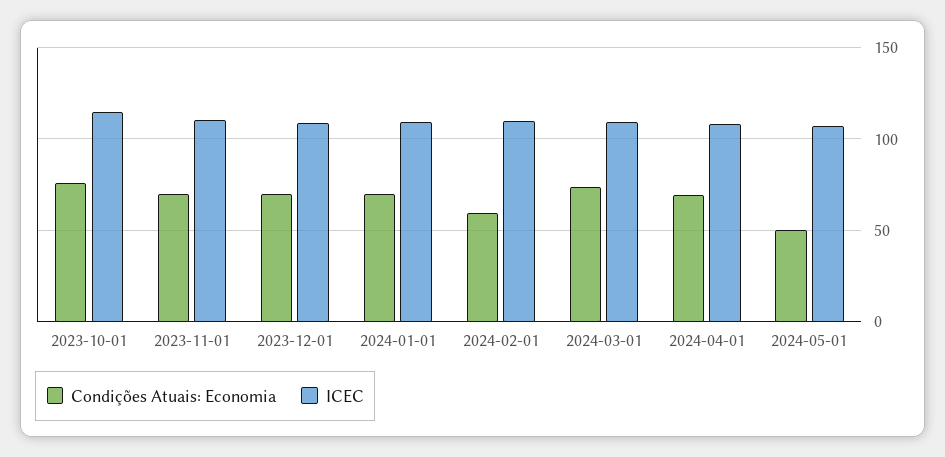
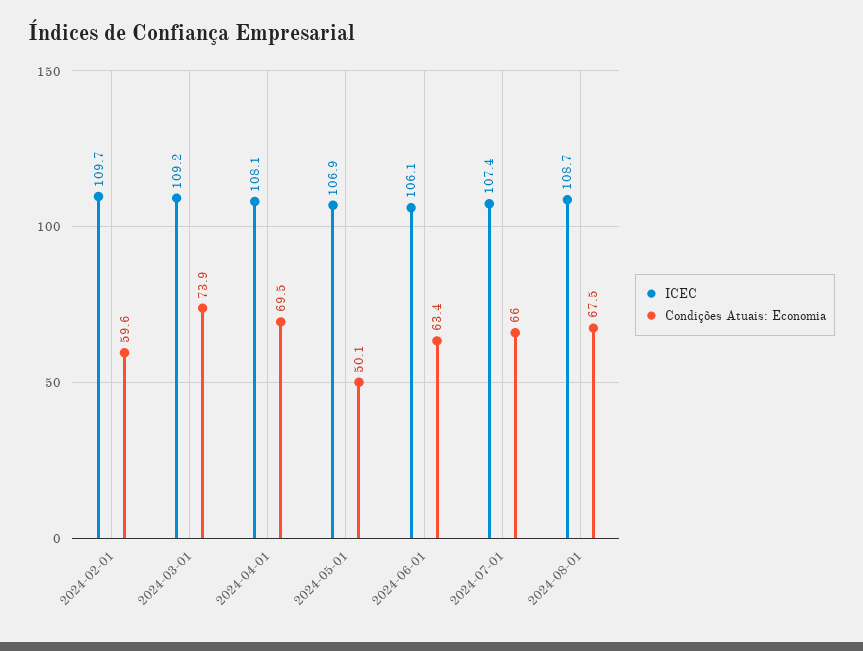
Condições Atuais: Economia, 2023-10-01: 75 -> none
ICEC, 2023-10-01: 115 -> none
Condições Atuais: Economia, 2023-11-01: 70 -> none
ICEC, 2023-11-01: 110 -> none
Condições Atuais: Economia, 2023-12-01: 70 -> none
ICEC, 2023-12-01: 110 -> none
Condições Atuais: Economia, 2024-01-01: 70 -> none
ICEC, 2024-01-01: 110 -> none
ICEC, 2024-06-01: none -> 106.1
Condições Atuais: Economia, 2024-06-01: none -> 63.4
ICEC, 2024-07-01: none -> 107.4
Condições Atuais: Economia, 2024-07-01: none -> 66
ICEC, 2024-08-01: none -> 108.7
Condições Atuais: Economia, 2024-08-01: none -> 67.5

